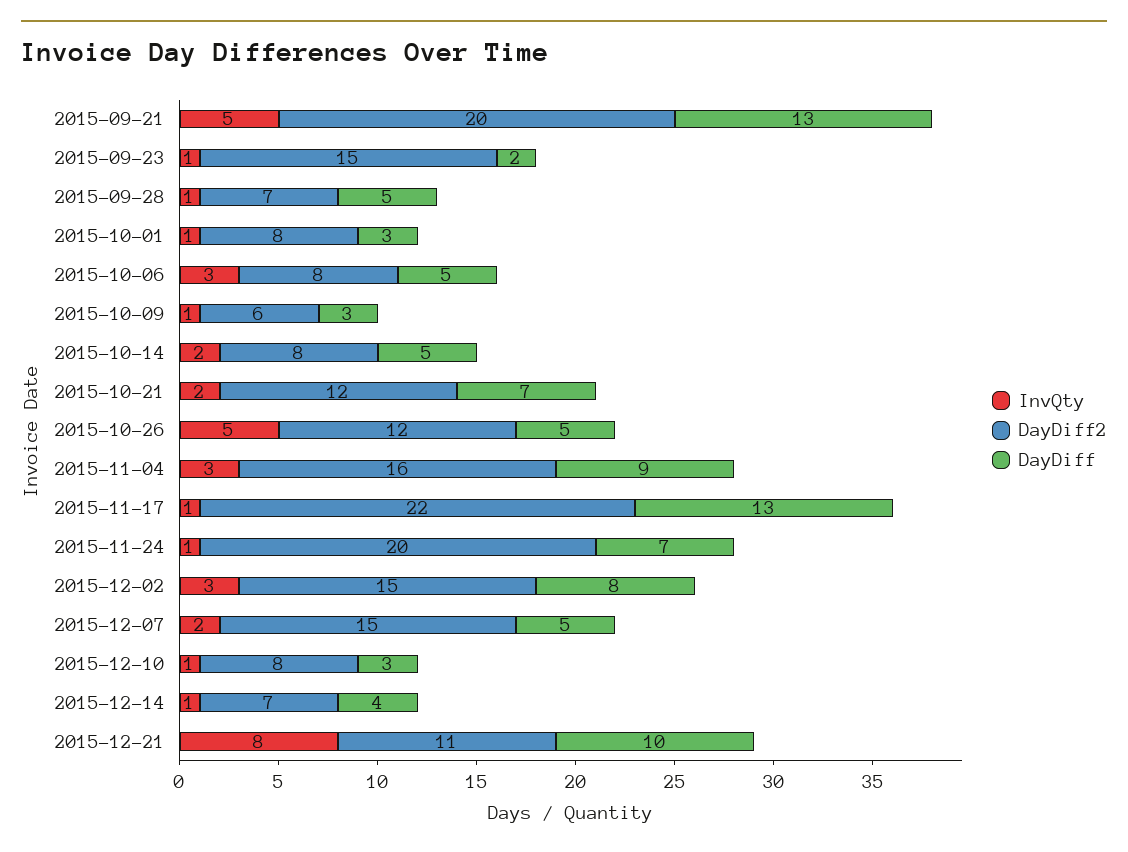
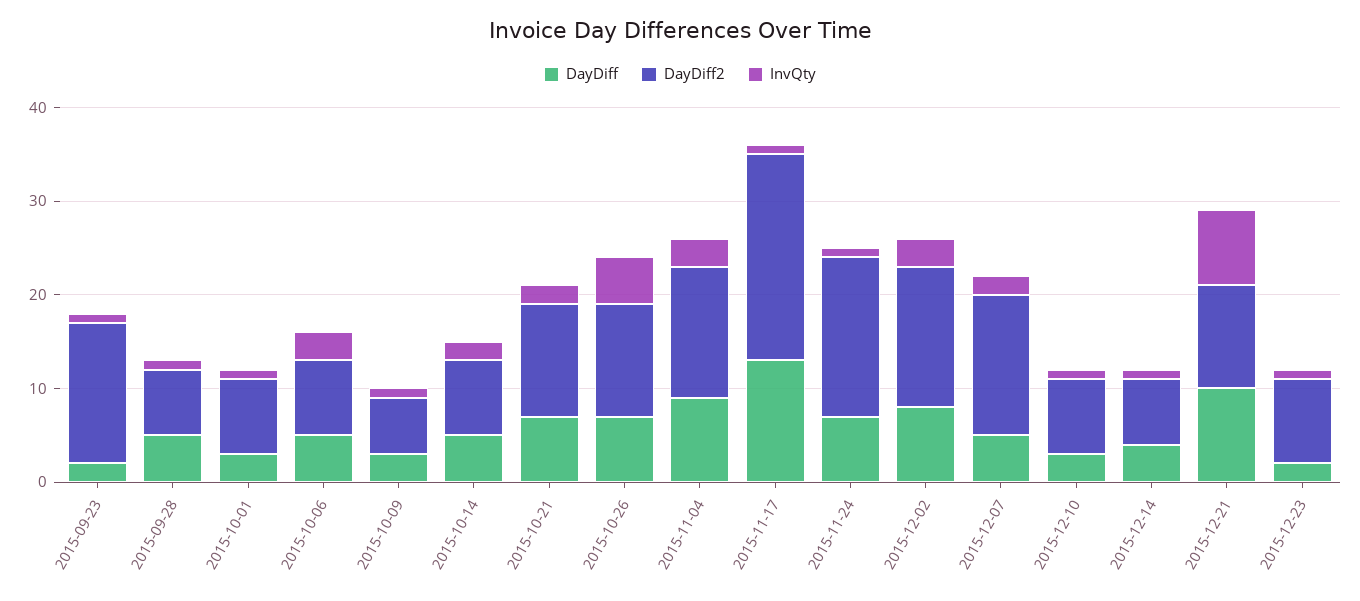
InvQty, 2015-09-21: 5 -> none
DayDiff2, 2015-09-21: 20 -> none
DayDiff, 2015-09-21: 13 -> none
DayDiff, 2015-10-26: 5 -> 7
DayDiff2, 2015-11-04: 16 -> 14
DayDiff2, 2015-11-24: 20 -> 17
DayDiff, 2015-12-23: none -> 2
DayDiff2, 2015-12-23: none -> 9
InvQty, 2015-12-23: none -> 1

